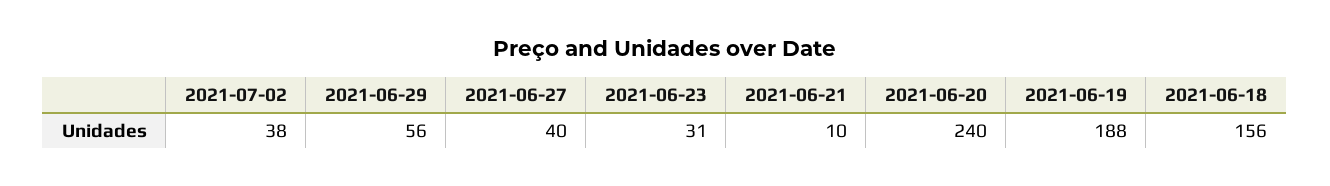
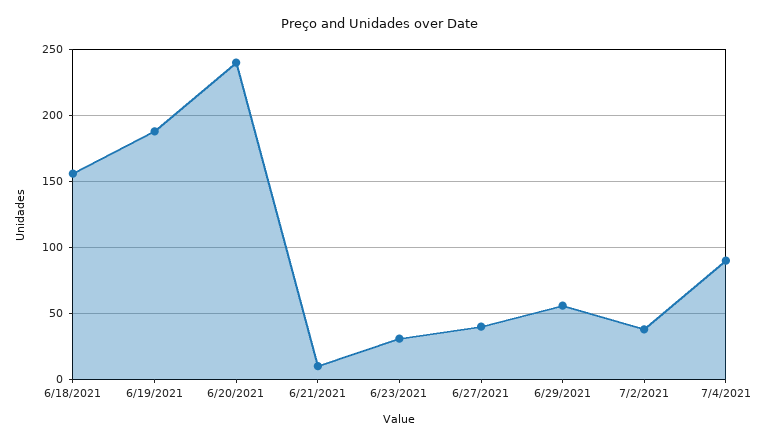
7/4/2021: none -> 90

